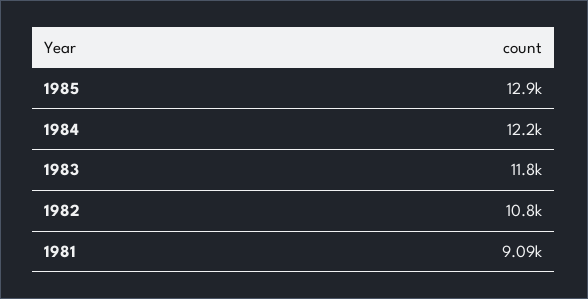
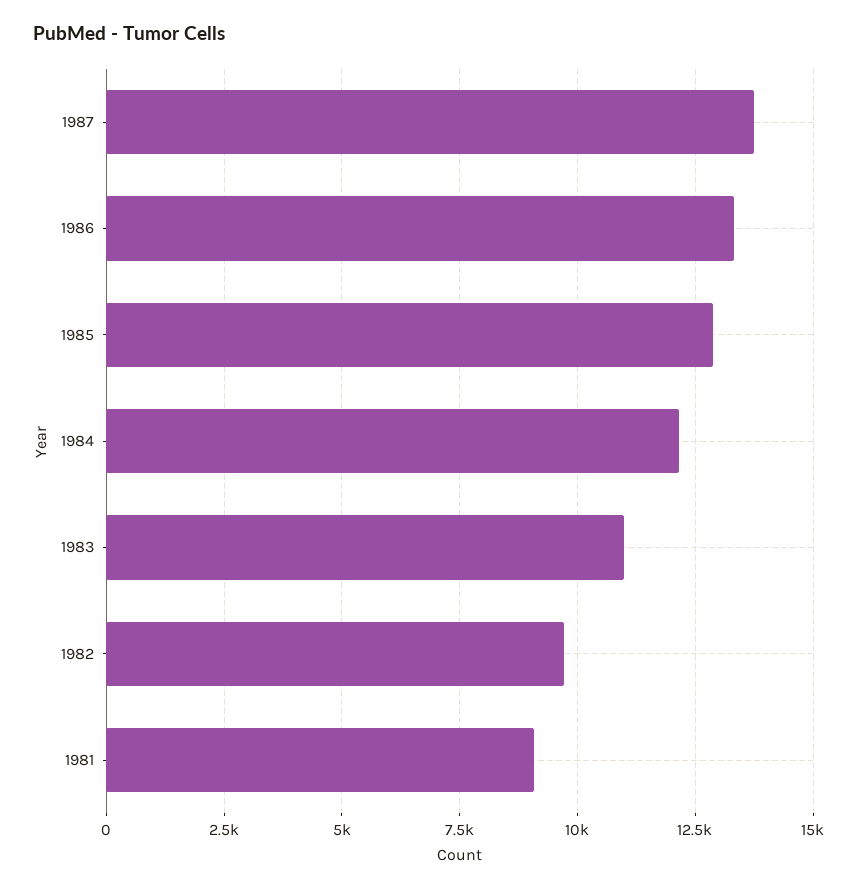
1983: 11800 -> 11000
1982: 10800 -> 9750
1987: none -> 13750
1986: none -> 13250

